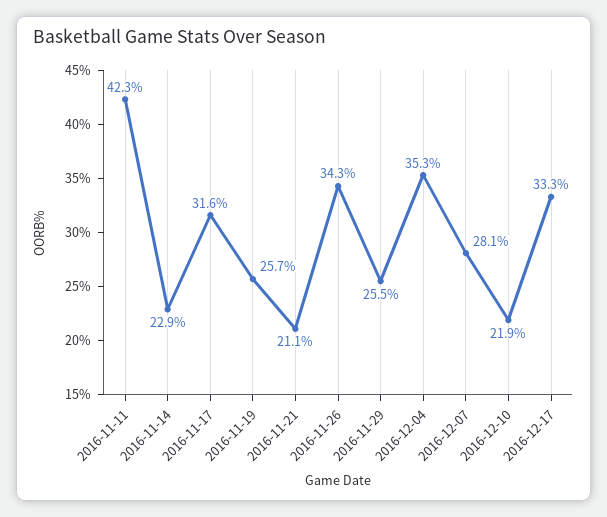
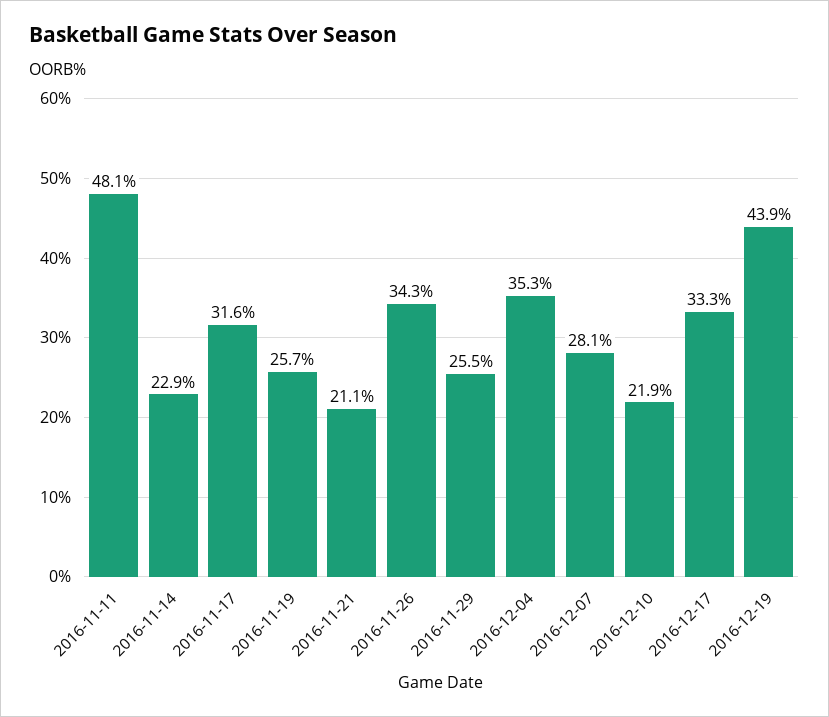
2016-11-11: 42.3 -> 48.1
2016-12-19: none -> 43.9

